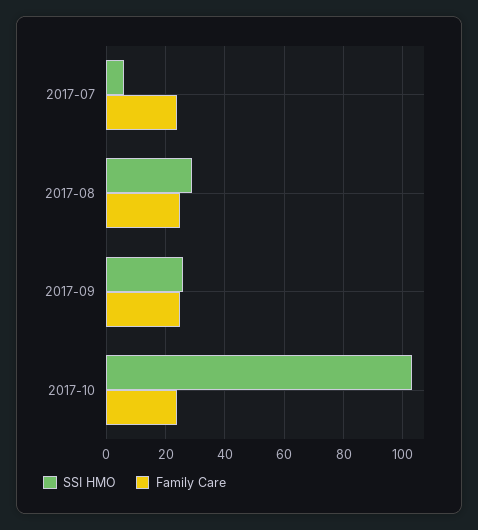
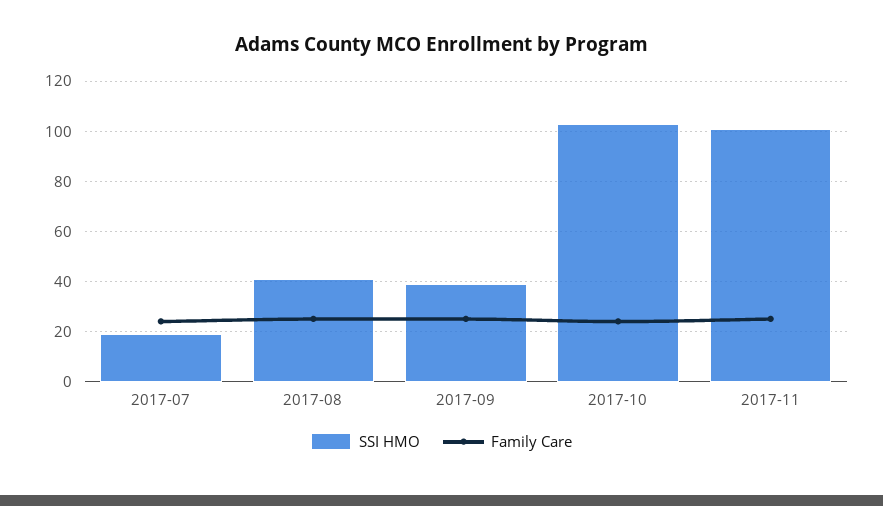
SSI HMO, 2017-07: 5 -> 20
SSI HMO, 2017-08: 30 -> 40
SSI HMO, 2017-09: 25 -> 40
SSI HMO, 2017-11: none -> 100
Family Care, 2017-11: none -> 25

